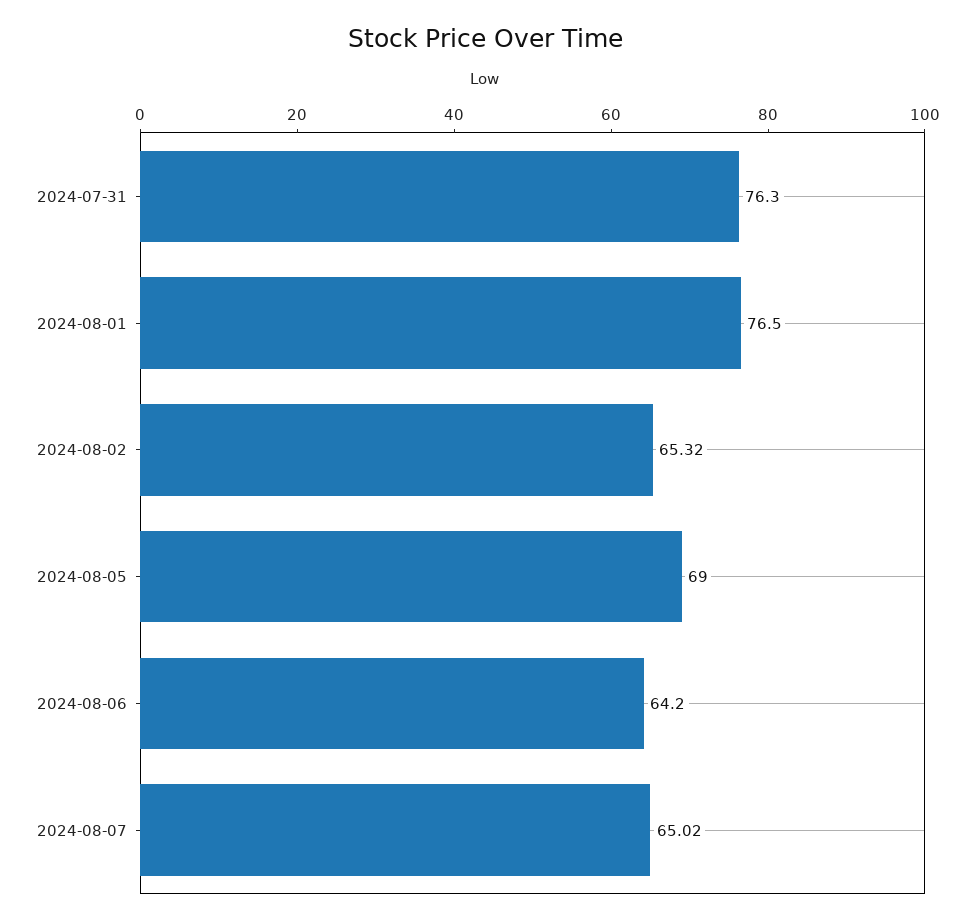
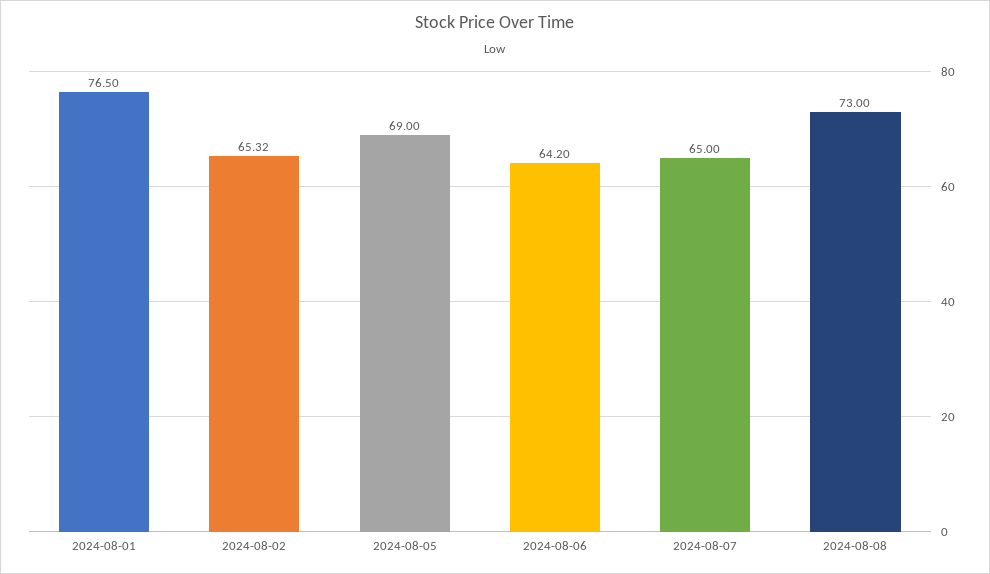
2024-07-31: 76.3 -> none
2024-08-07: 65.02 -> 65
2024-08-08: none -> 73

